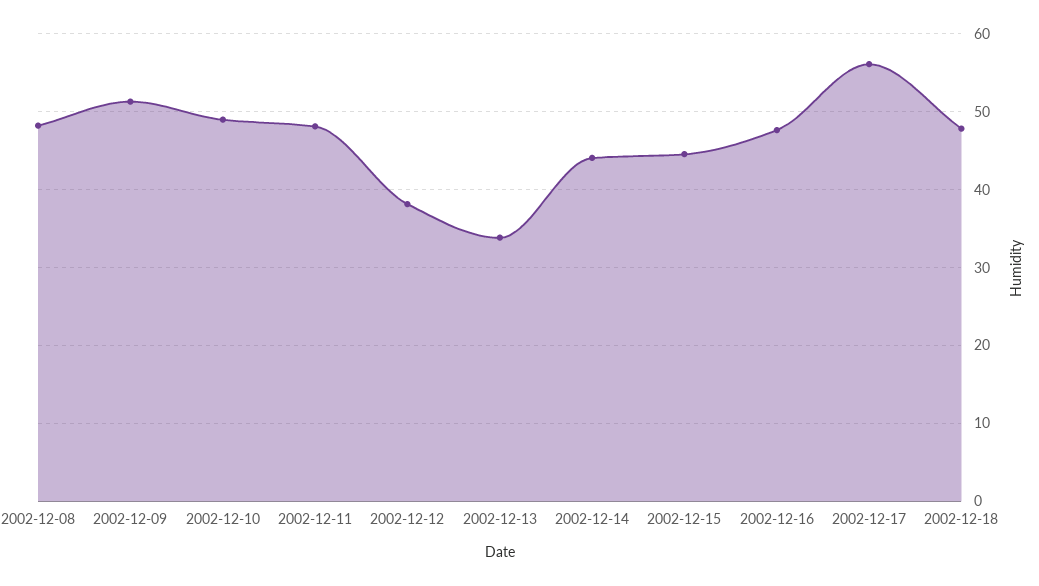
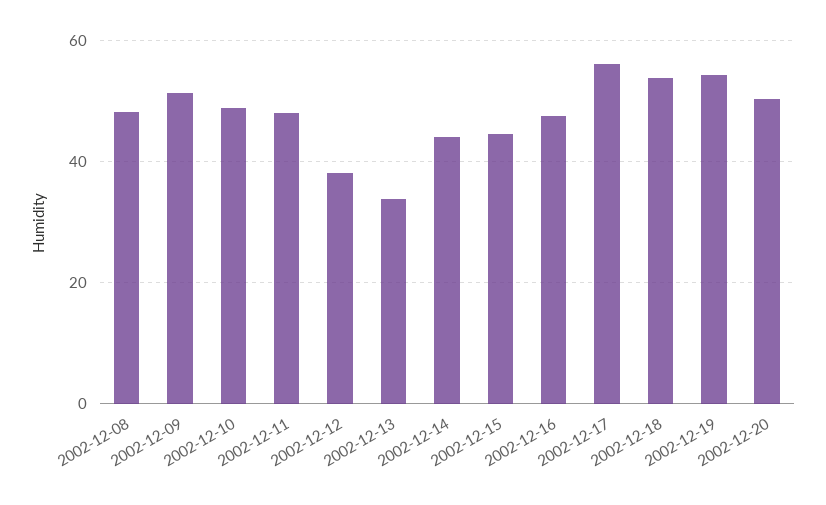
2002-12-18: 48 -> 54
2002-12-19: none -> 54
2002-12-20: none -> 50

